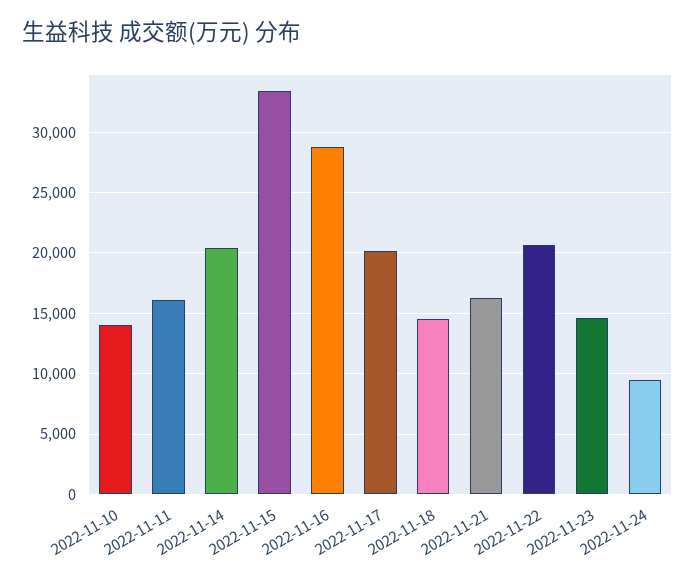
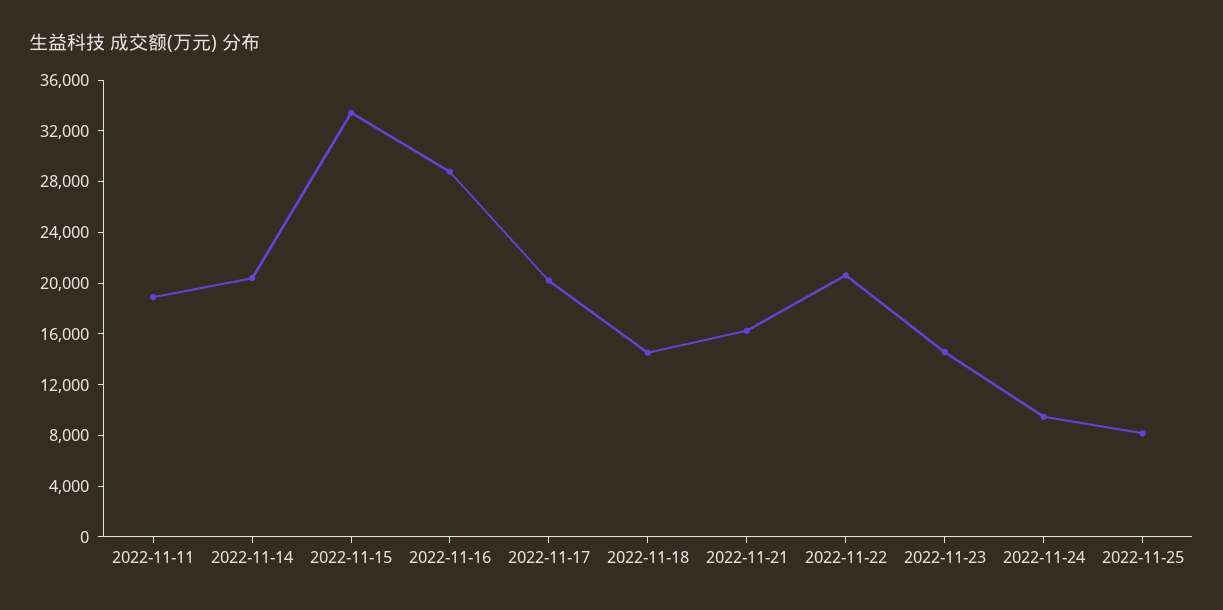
2022-11-10: 14000 -> none
2022-11-11: 16000 -> 19000
2022-11-25: none -> 8000

